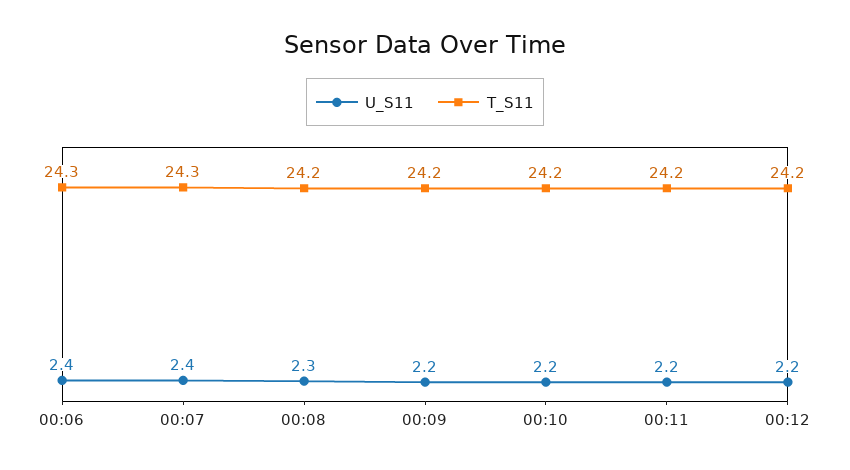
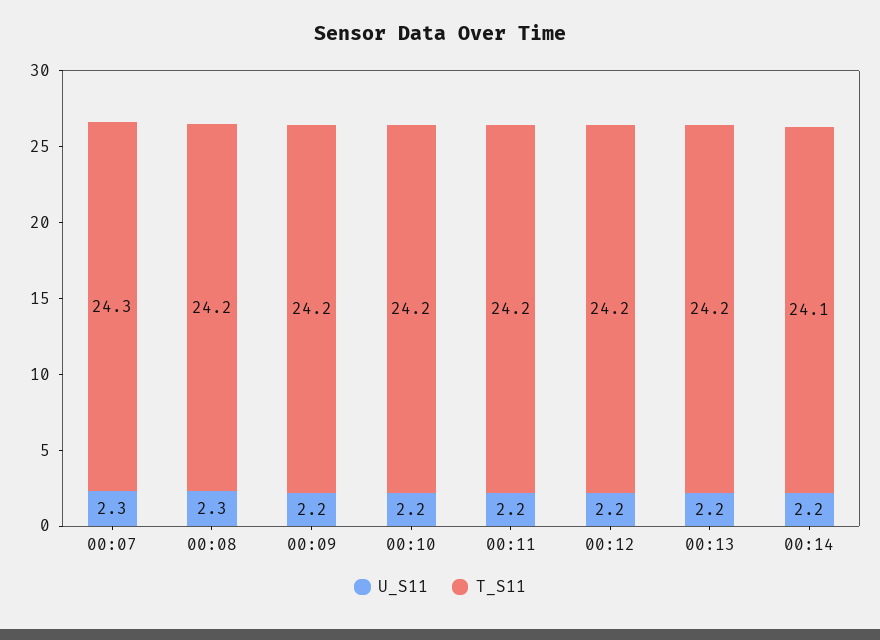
U_S11, 00:06: 2.4 -> none
T_S11, 00:06: 24.3 -> none
U_S11, 00:07: 2.4 -> 2.3
U_S11, 00:13: none -> 2.2
T_S11, 00:13: none -> 24.2
U_S11, 00:14: none -> 2.2
T_S11, 00:14: none -> 24.1

